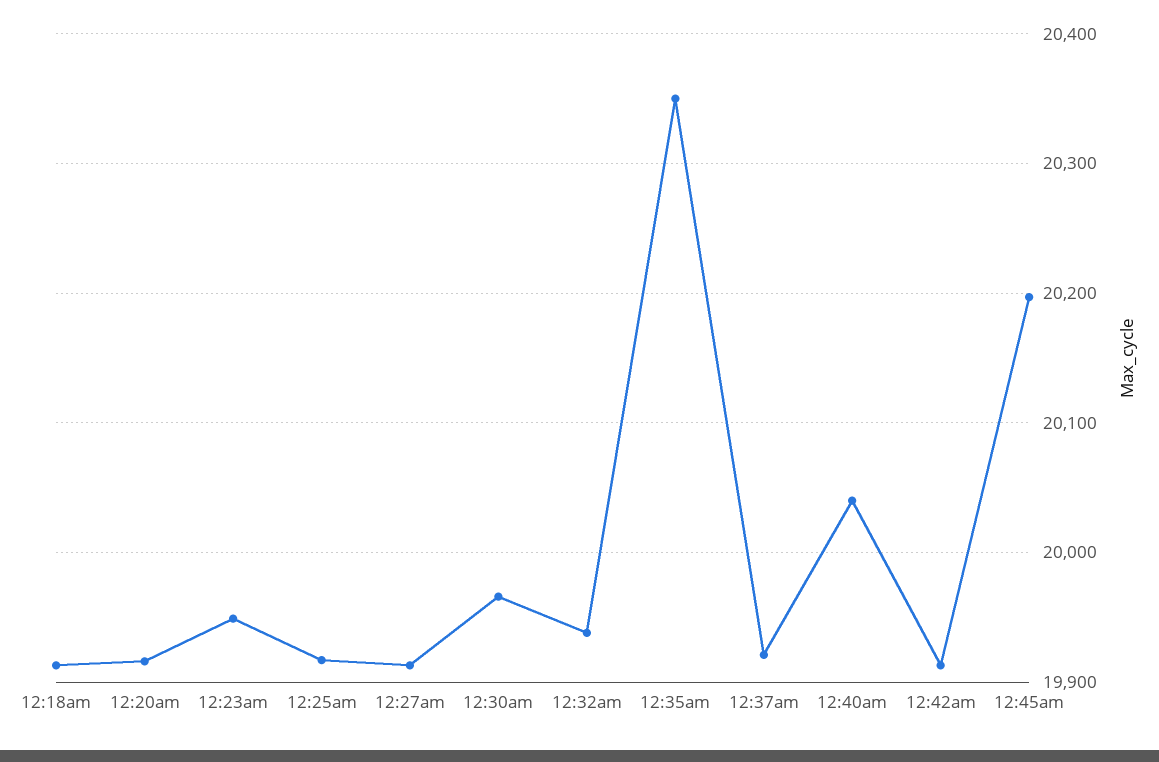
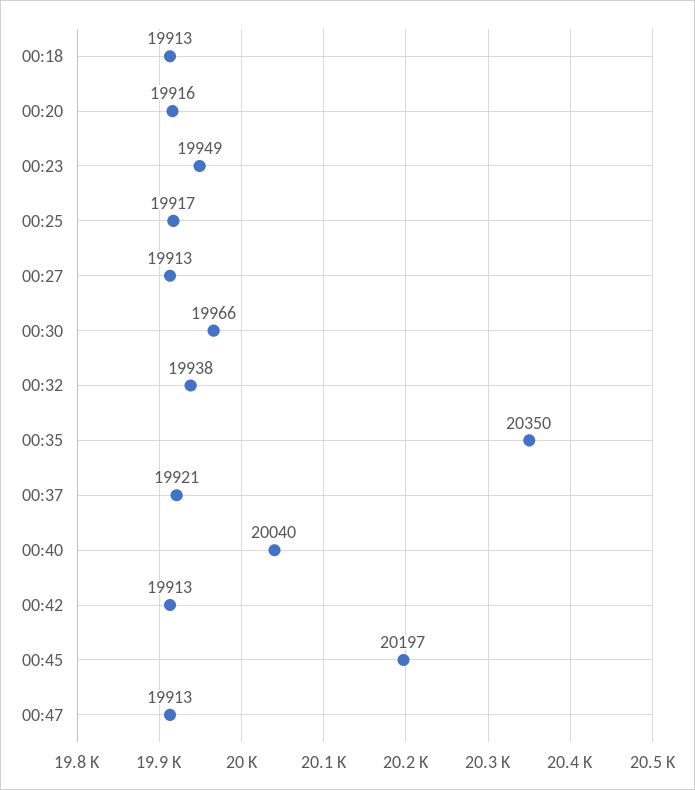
00:47: none -> 19913

